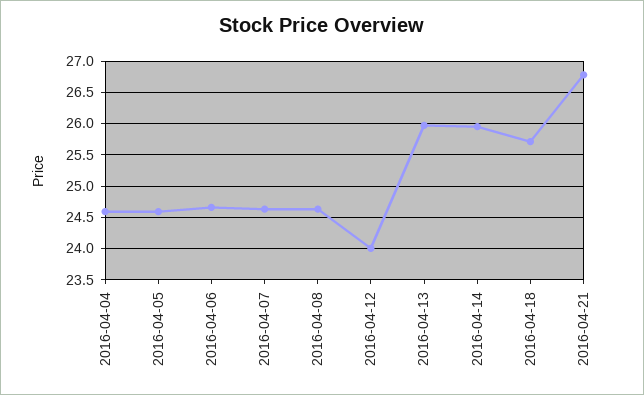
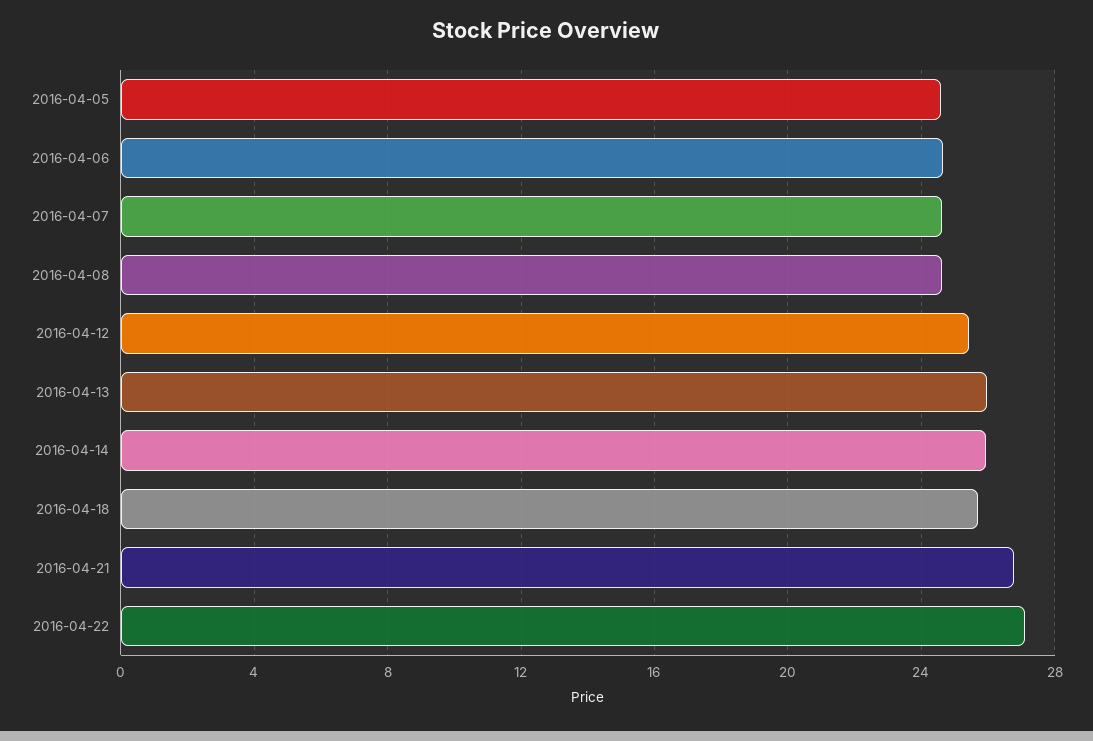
2016-04-04: 24.6 -> none
2016-04-12: 24 -> 25.5
2016-04-22: none -> 27

